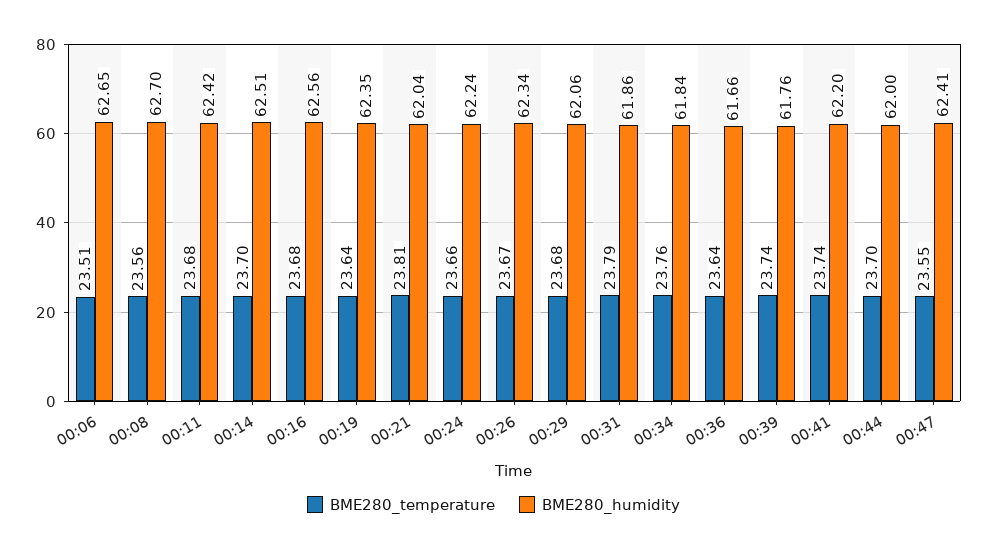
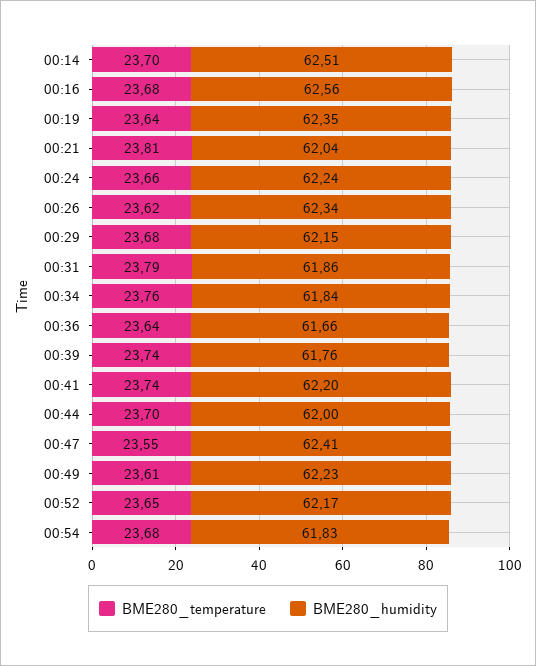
BME280_temperature, 00:06: 23.51 -> none
BME280_humidity, 00:06: 62.65 -> none
BME280_temperature, 00:08: 23.56 -> none
BME280_humidity, 00:08: 62.7 -> none
BME280_temperature, 00:11: 23.68 -> none
BME280_humidity, 00:11: 62.42 -> none
BME280_temperature, 00:26: 23.67 -> 23.62
BME280_humidity, 00:29: 62.06 -> 62.15
BME280_temperature, 00:49: none -> 23.61
BME280_humidity, 00:49: none -> 62.23
BME280_temperature, 00:52: none -> 23.65
BME280_humidity, 00:52: none -> 62.17
BME280_temperature, 00:54: none -> 23.68
BME280_humidity, 00:54: none -> 61.83

